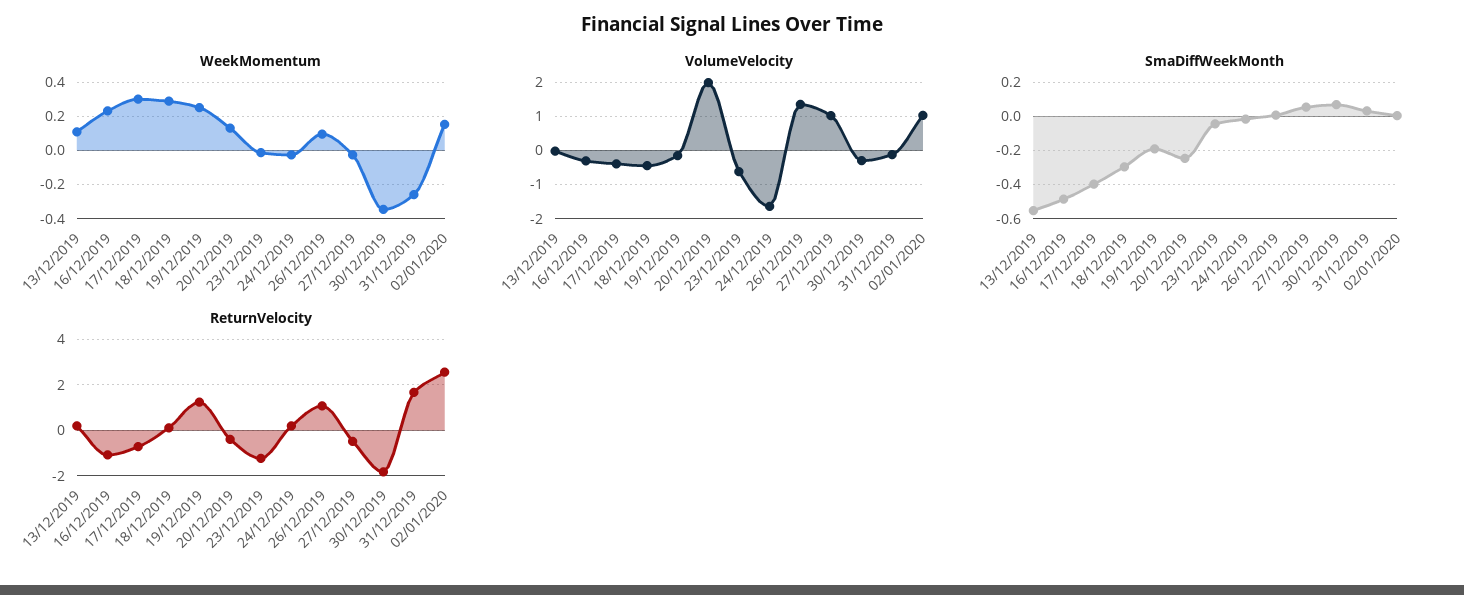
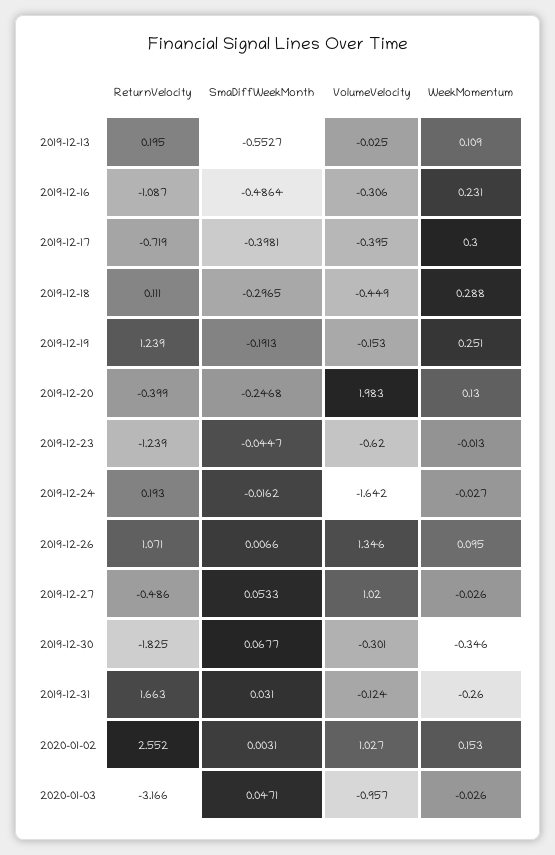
ReturnVelocity, 2020-01-03: none -> -3.166
SmaDiffWeekMonth, 2020-01-03: none -> 0.0471
VolumeVelocity, 2020-01-03: none -> -0.957
WeekMomentum, 2020-01-03: none -> -0.026

